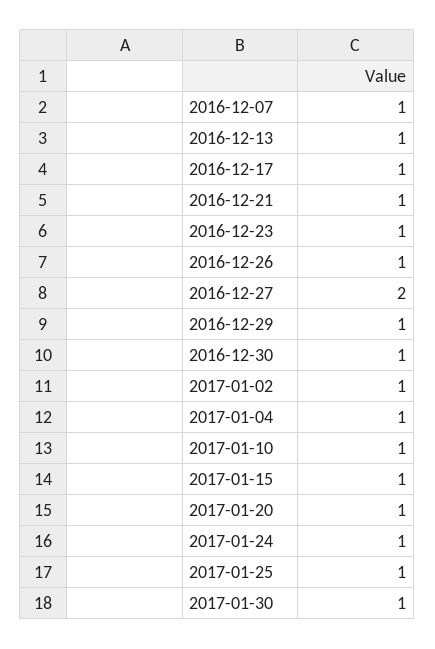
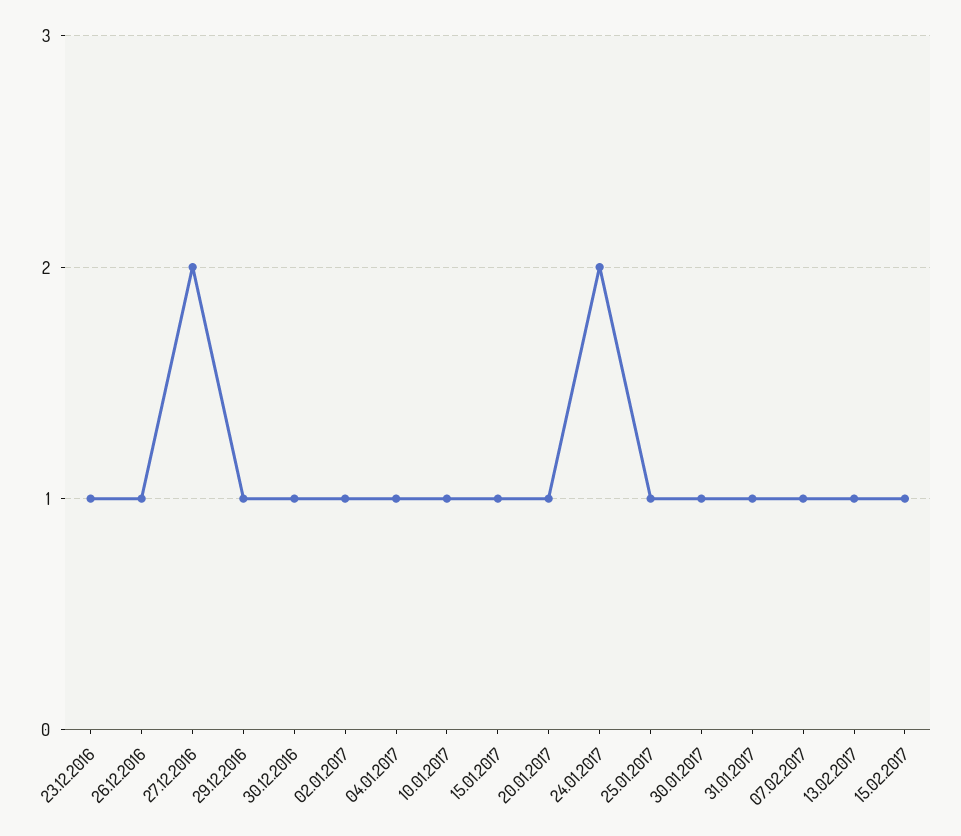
2016-12-07: 1 -> none
2016-12-13: 1 -> none
2016-12-17: 1 -> none
2016-12-21: 1 -> none
2017-01-24: 1 -> 2
31.01.2017: none -> 1
07.02.2017: none -> 1
13.02.2017: none -> 1
15.02.2017: none -> 1

